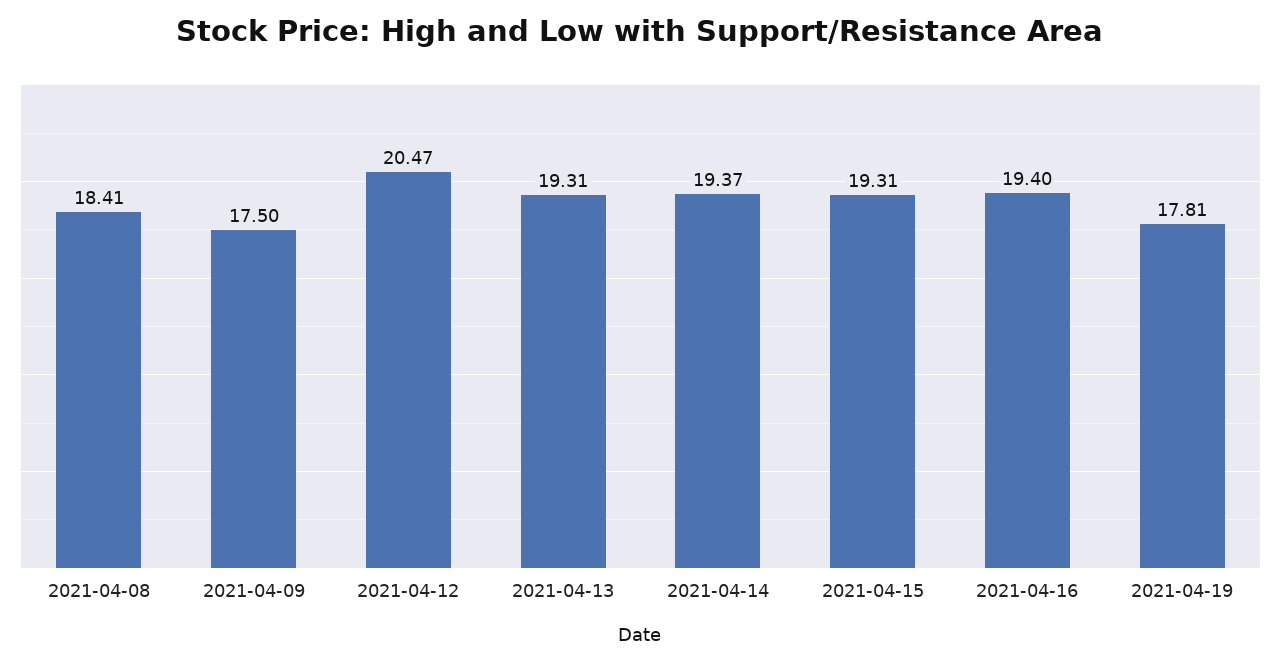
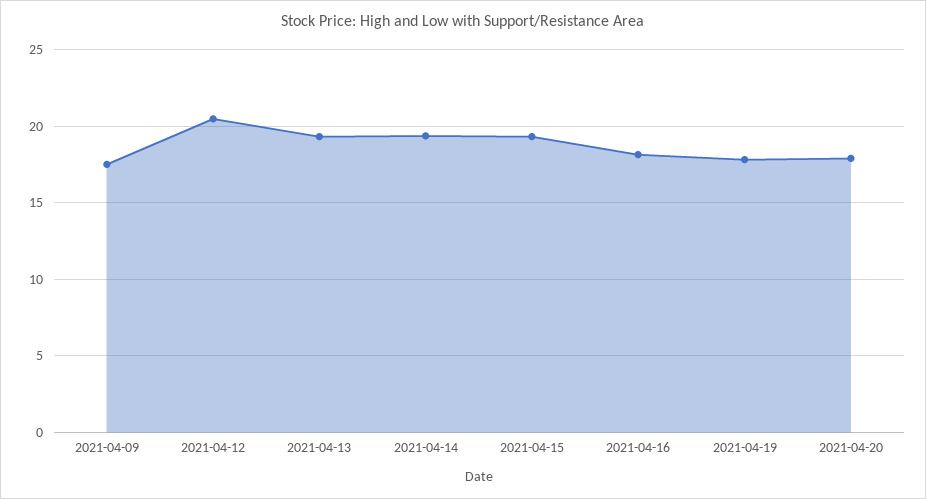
2021-04-08: 18.41 -> none
2021-04-16: 19.4 -> 18
2021-04-20: none -> 18

